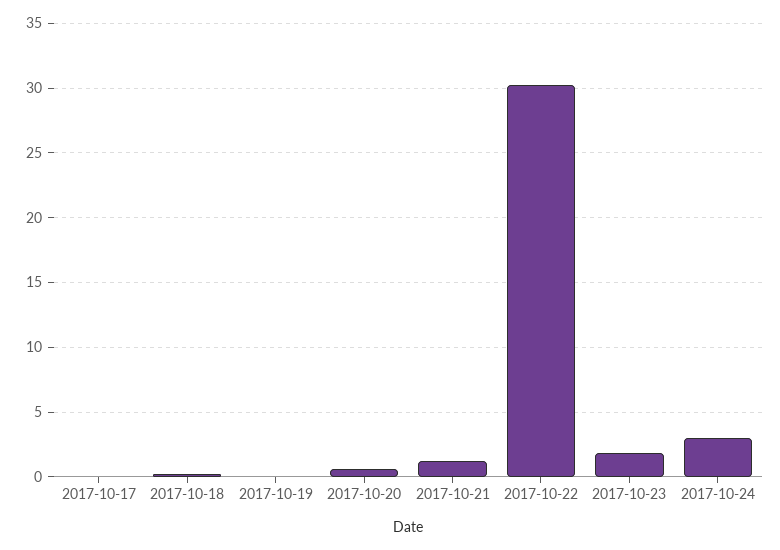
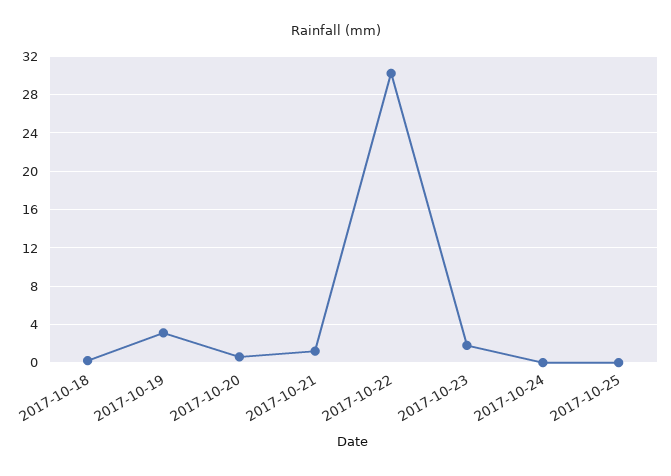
2017-10-17: 0 -> none
2017-10-19: 0 -> 3
2017-10-24: 3 -> 0
2017-10-25: none -> 0

